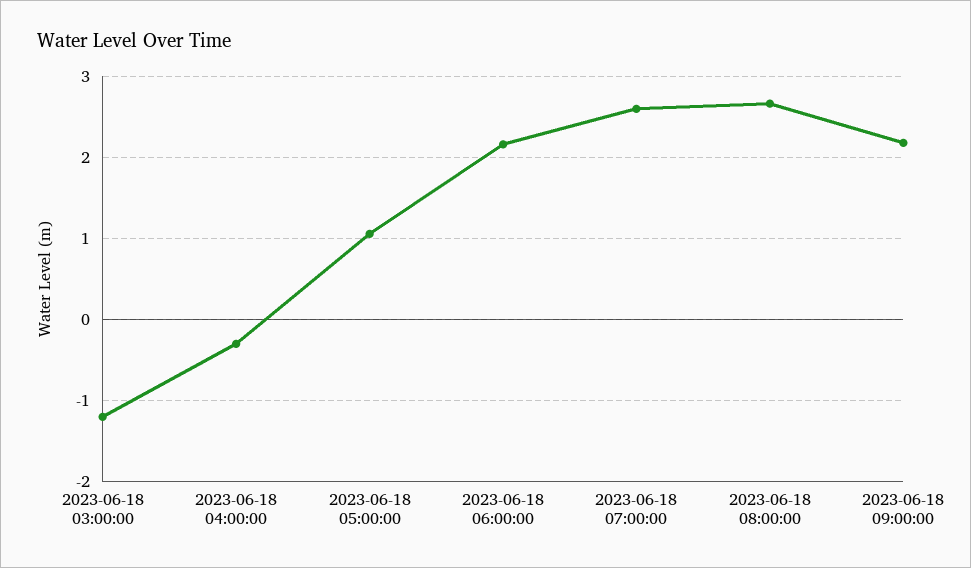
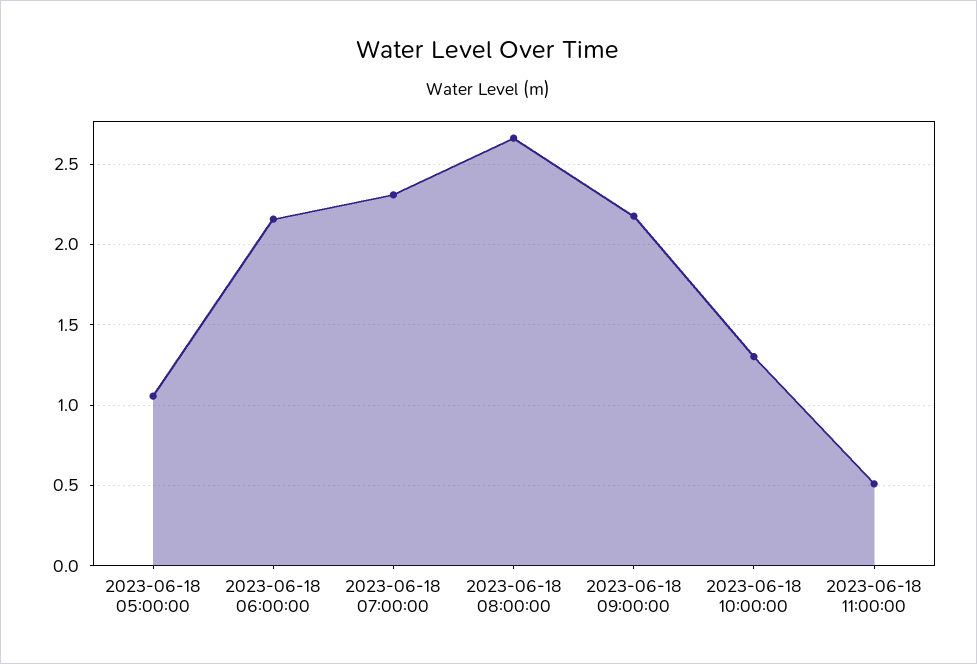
2023-06-18 03:00:00: -1.2 -> none
2023-06-18 04:00:00: -0.3 -> none
2023-06-18 07:00:00: 2.6 -> 2.3
2023-06-18 10:00:00: none -> 1.3
2023-06-18 11:00:00: none -> 0.5

